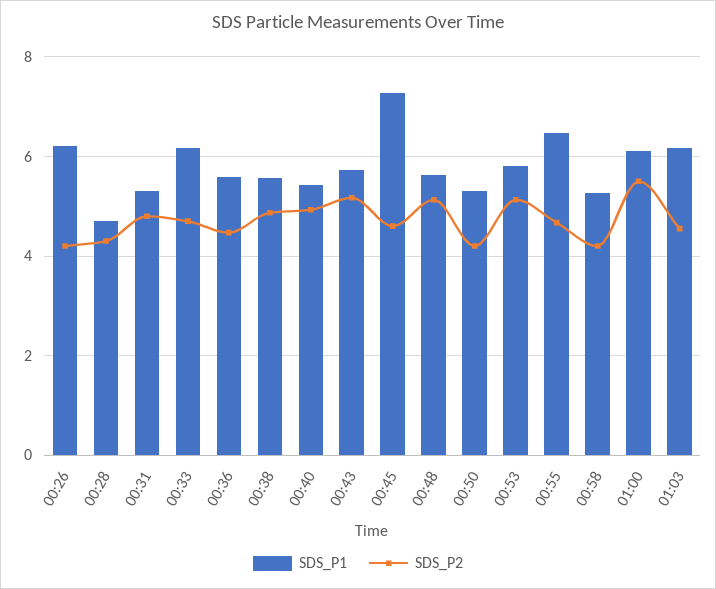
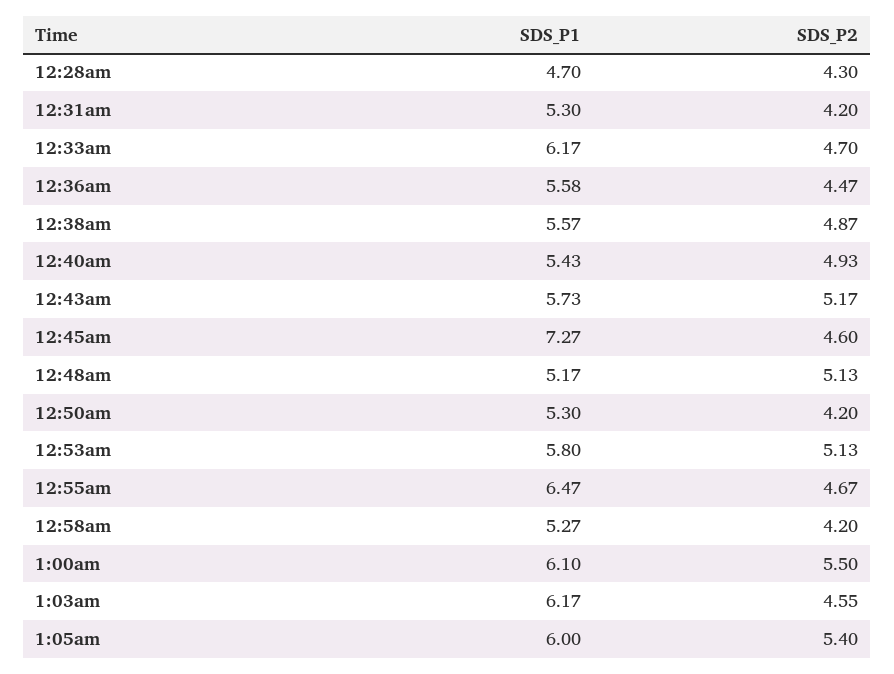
SDS_P1, 00:26: 6.2 -> none
SDS_P2, 00:26: 4.2 -> none
SDS_P2, 00:31: 4.8 -> 4.2
SDS_P1, 00:48: 5.6 -> 5.17
SDS_P1, 1:05am: none -> 6
SDS_P2, 1:05am: none -> 5.4

